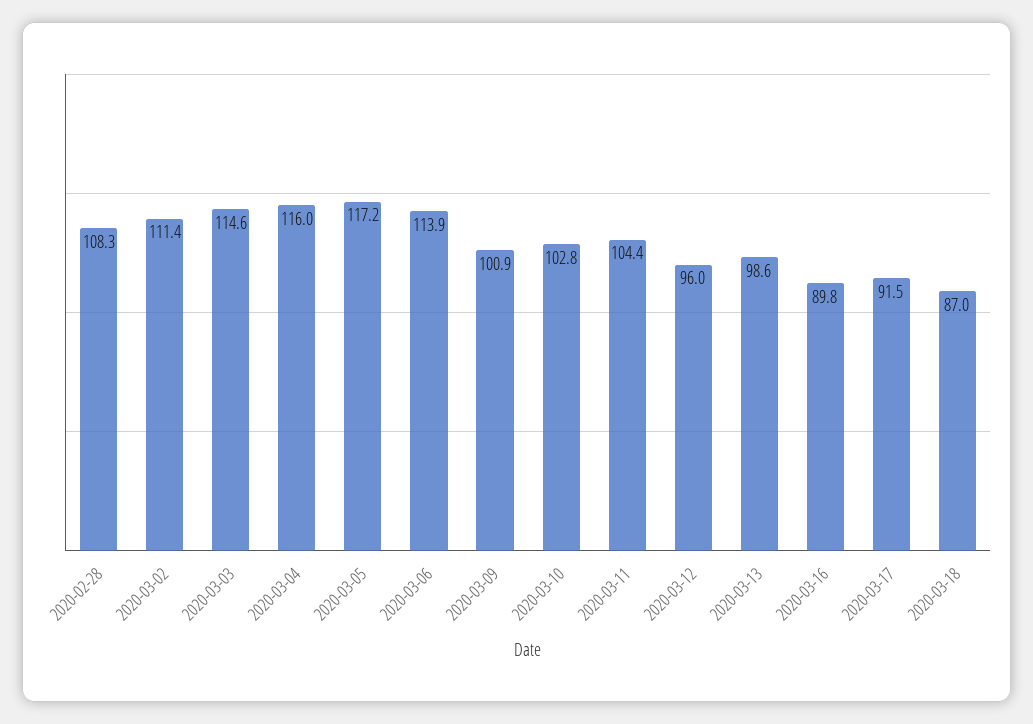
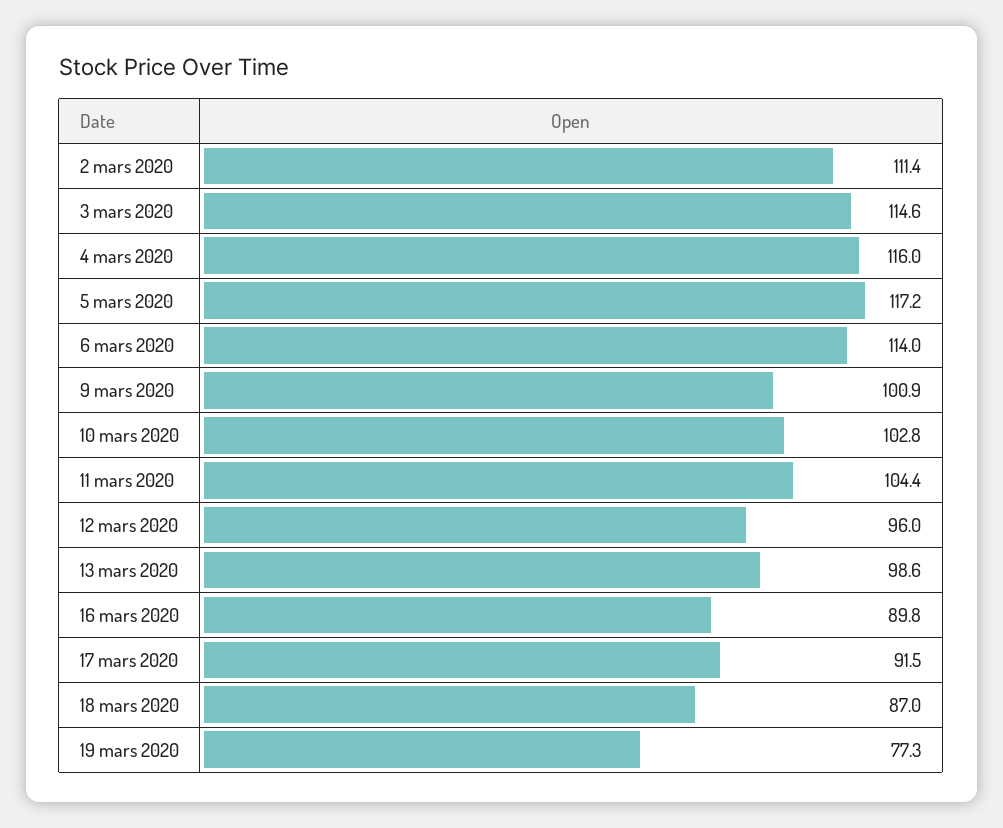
2020-02-28: 108.3 -> none
2020-03-06: 113.9 -> 114
19 mars 2020: none -> 77.3

